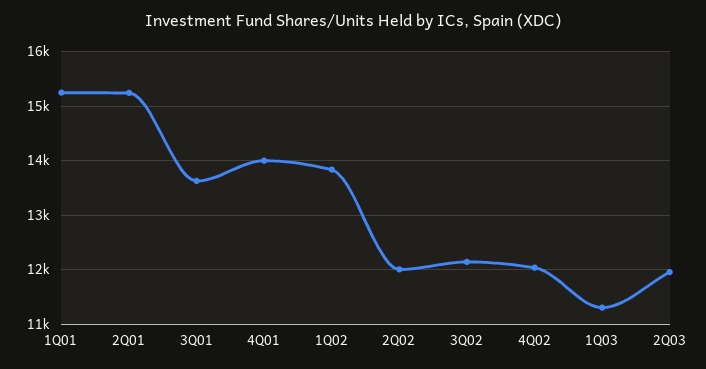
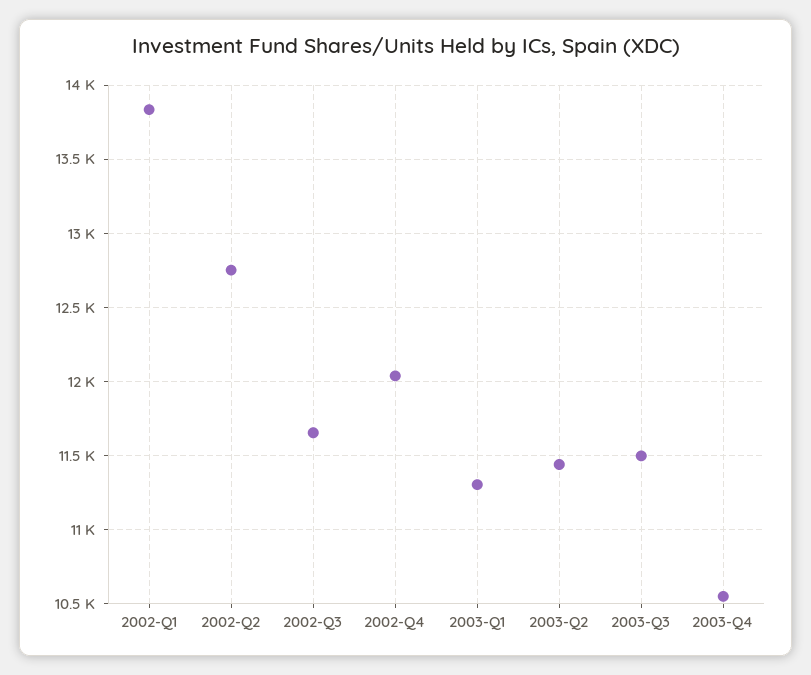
1Q01: 15200 -> none
2Q01: 15200 -> none
3Q01: 13600 -> none
4Q01: 14000 -> none
2Q02: 12000 -> 12750
3Q02: 12200 -> 11650
2Q03: 12000 -> 11450
2003-Q3: none -> 11500
2003-Q4: none -> 10550

